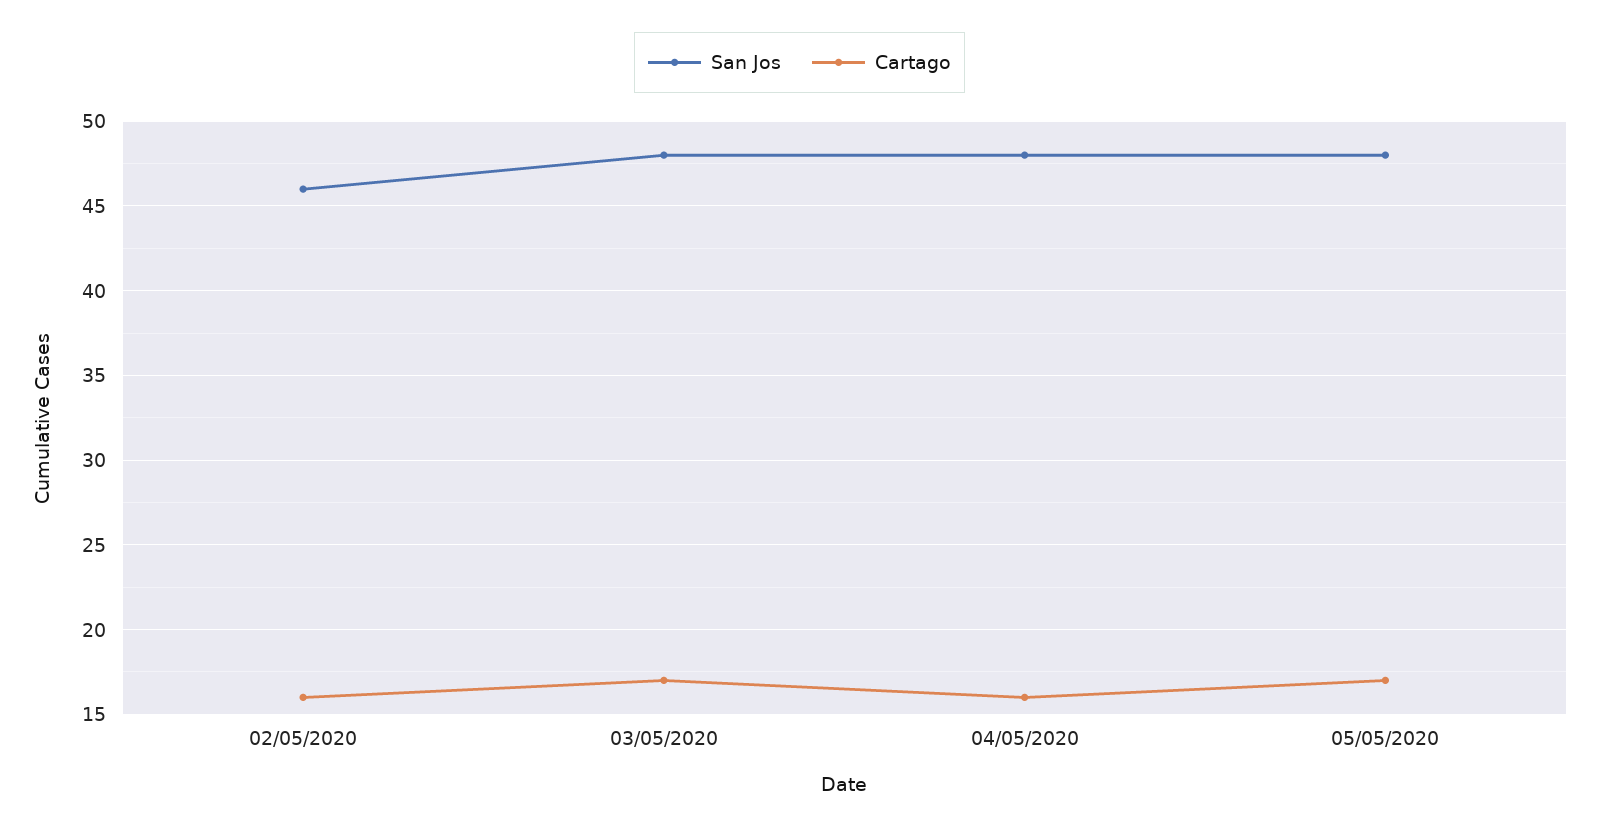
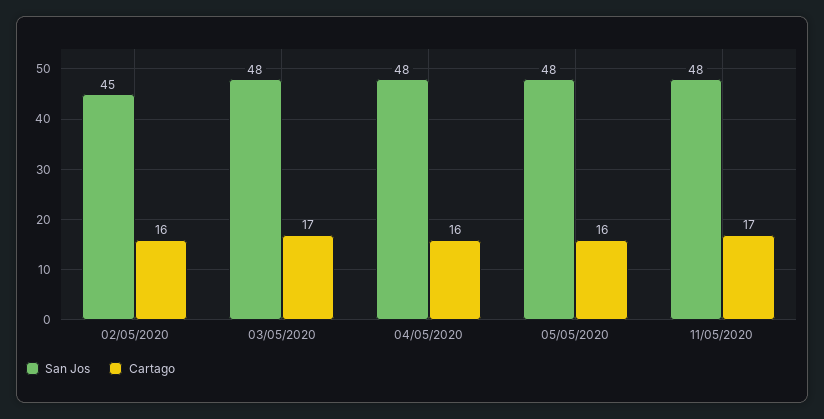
San Jos, 02/05/2020: 46 -> 45
Cartago, 05/05/2020: 17 -> 16
San Jos, 11/05/2020: none -> 48
Cartago, 11/05/2020: none -> 17

